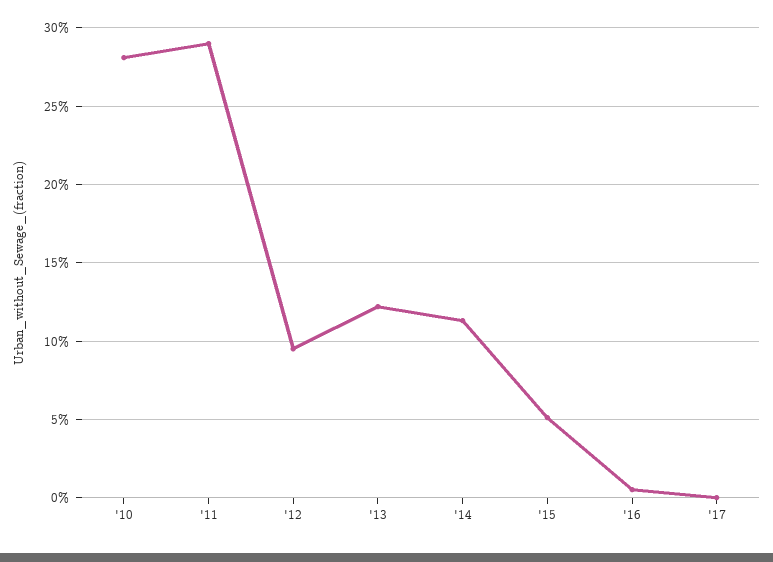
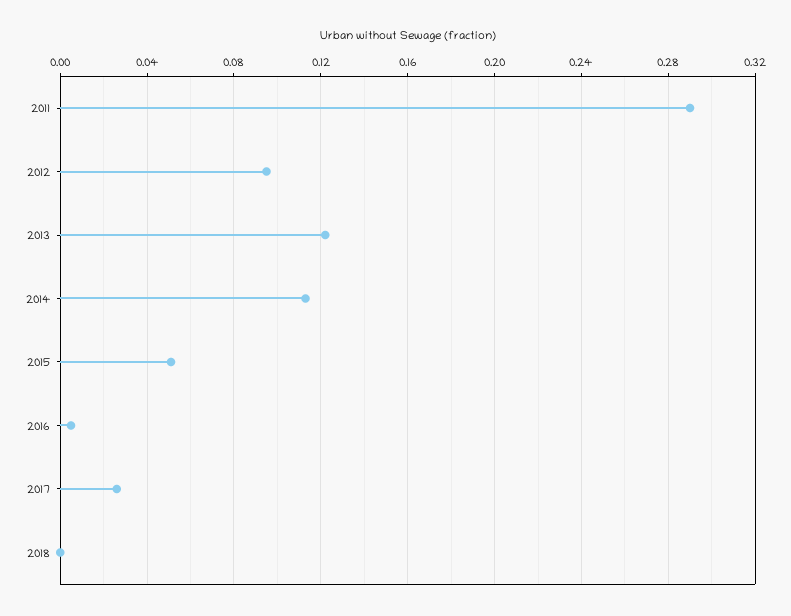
'10: 0.28 -> none
'17: 0 -> 0.025
2018: none -> 0

